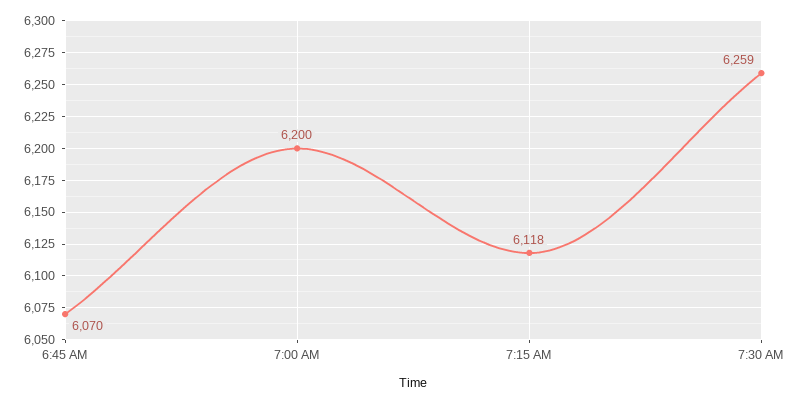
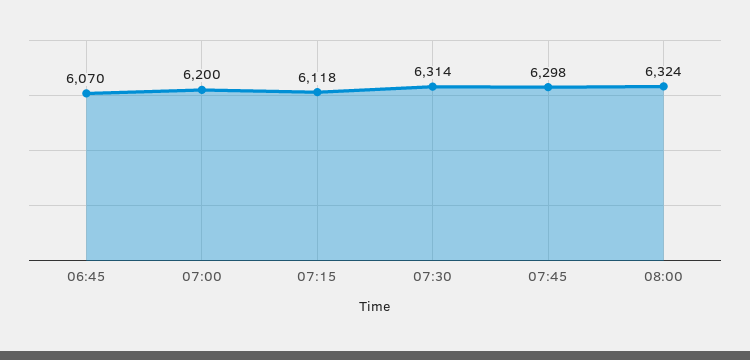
7:30 AM: 6259 -> 6314
07:45: none -> 6298
08:00: none -> 6324

